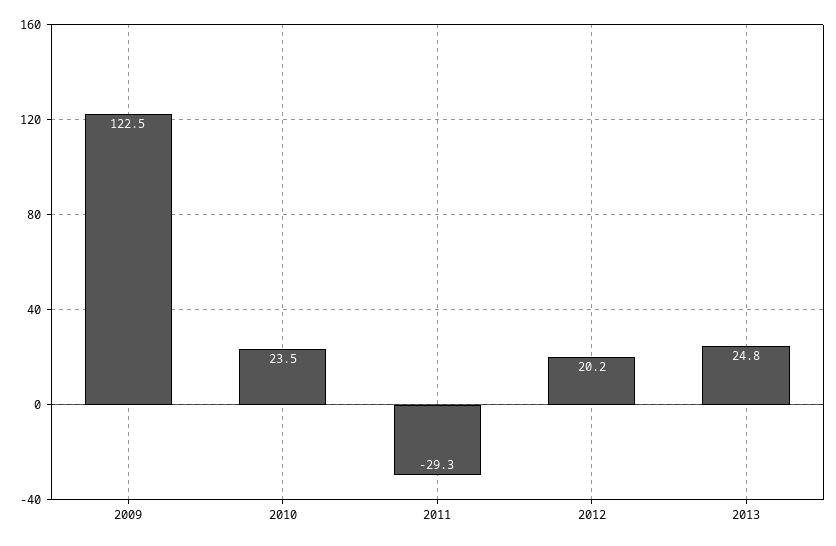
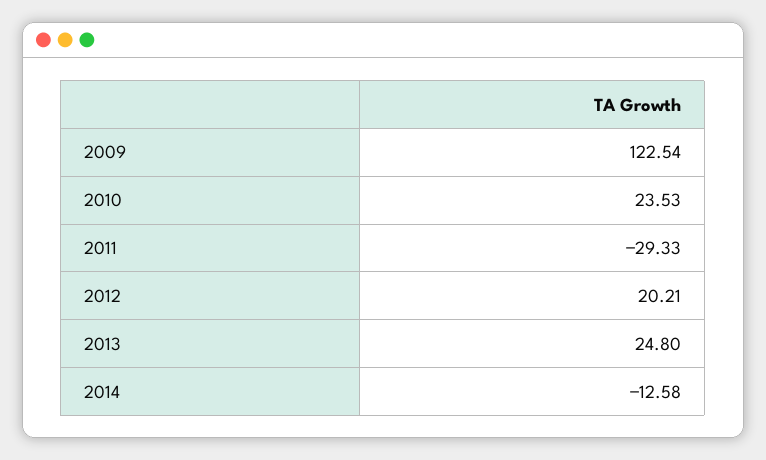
2014: none -> -12.58

